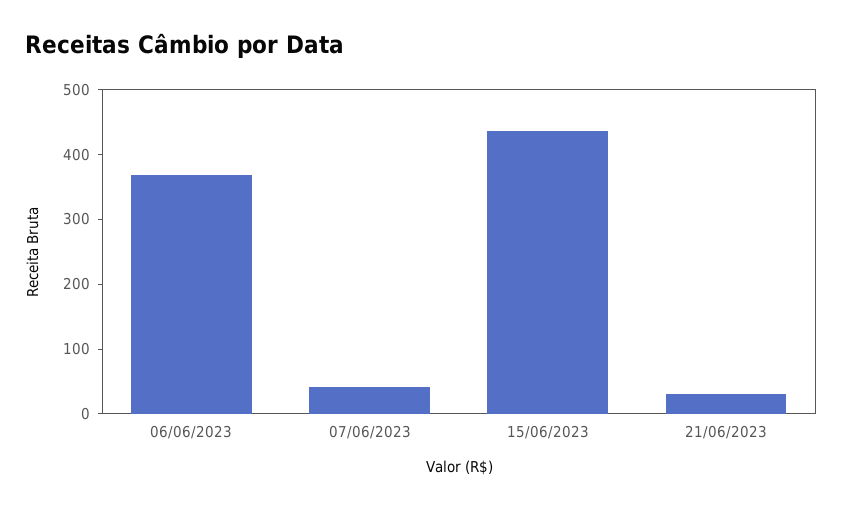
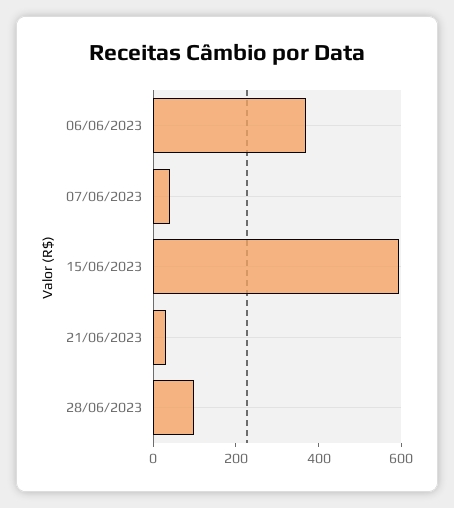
15/06/2023: 440 -> 600
28/06/2023: none -> 100

